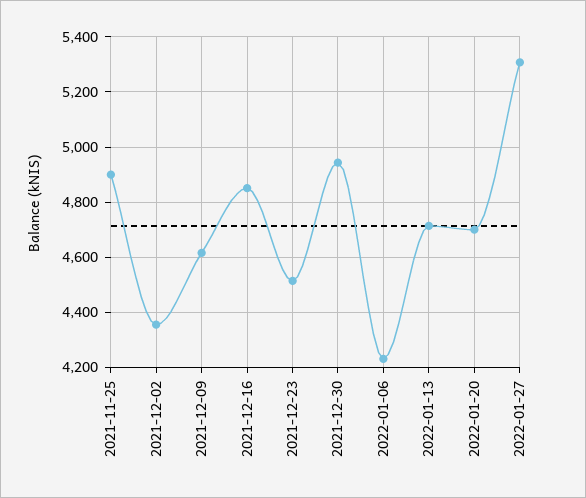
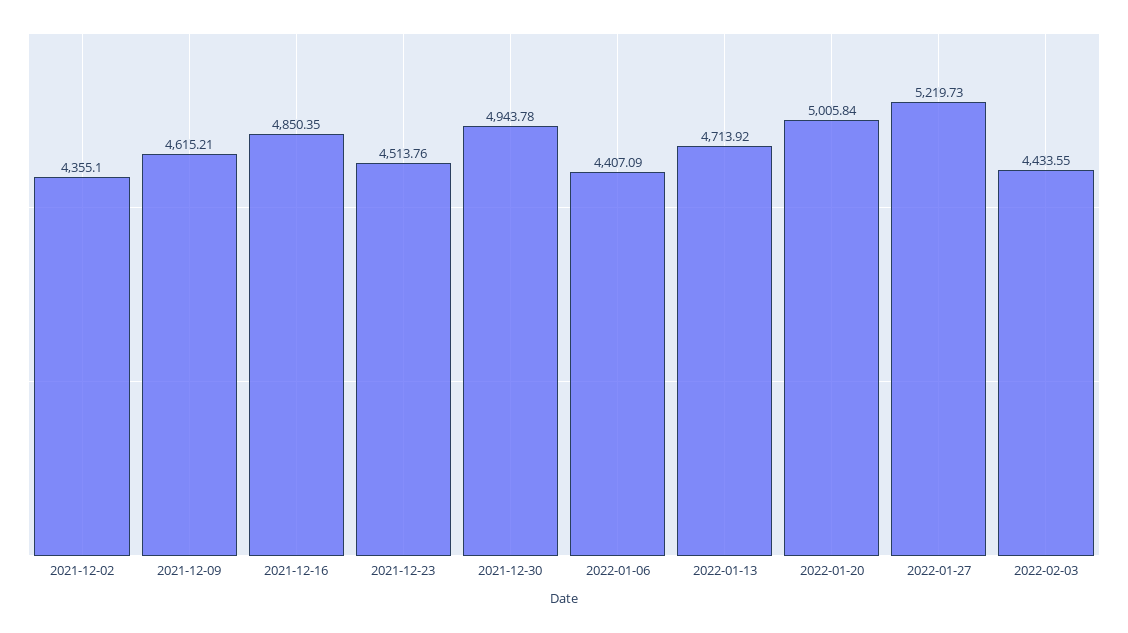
2021-11-25: 4900 -> none
2022-01-06: 4225 -> 4407.09
2022-01-20: 4700 -> 5005.84
2022-01-27: 5300 -> 5219.73
2022-02-03: none -> 4433.55

